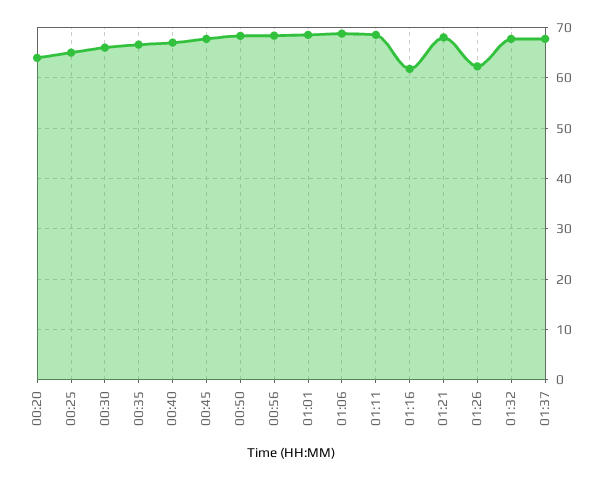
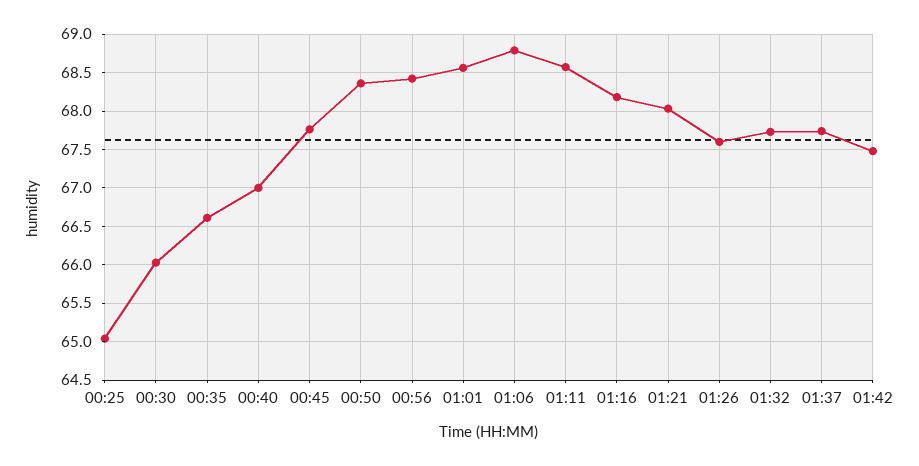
00:20: 64 -> none
01:16: 62 -> 68.2
01:26: 62 -> 67.6
01:42: none -> 67.5

